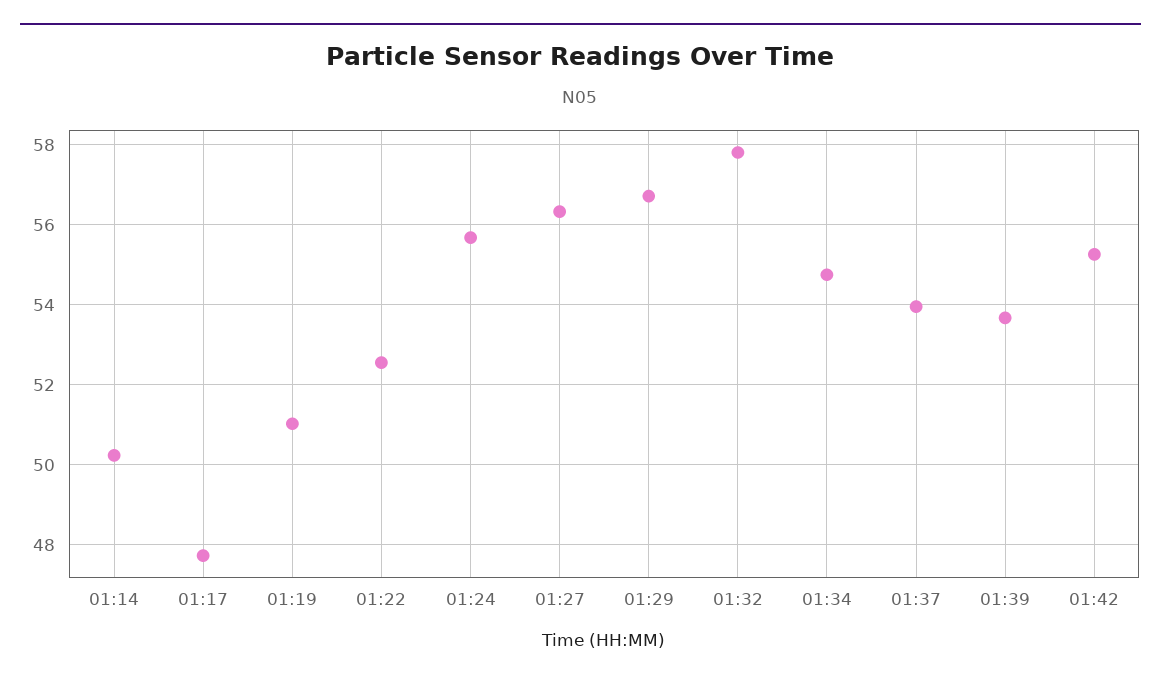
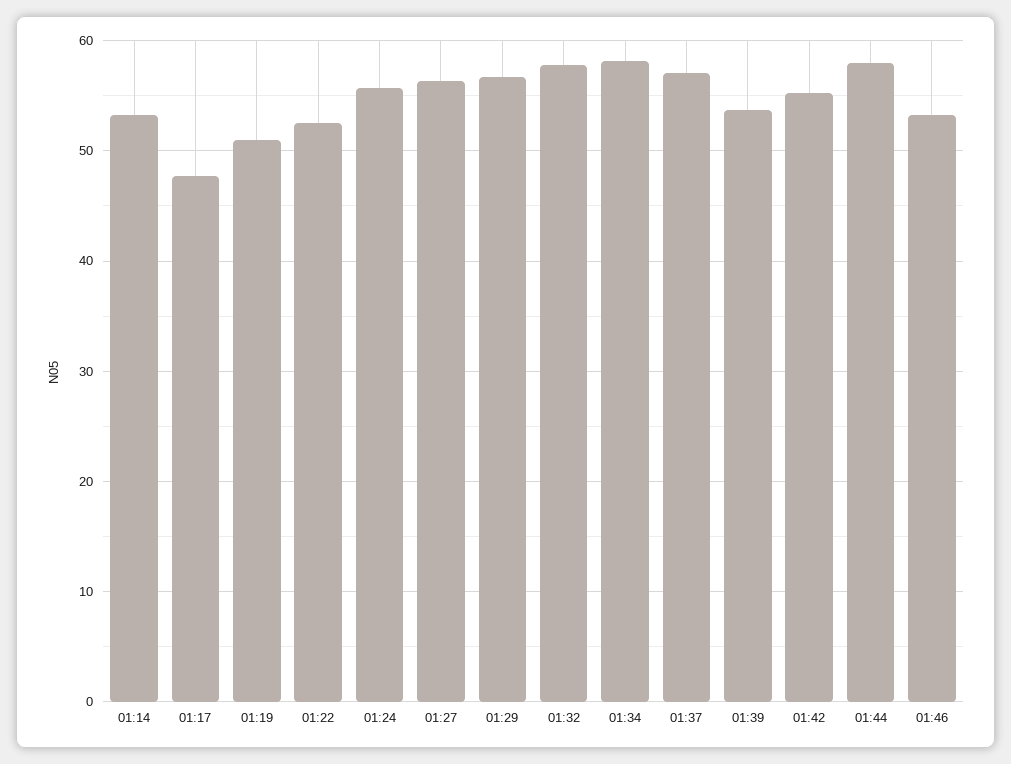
01:14: 50.2 -> 53
01:34: 54.8 -> 58
01:37: 54 -> 57
01:44: none -> 58
01:46: none -> 53

